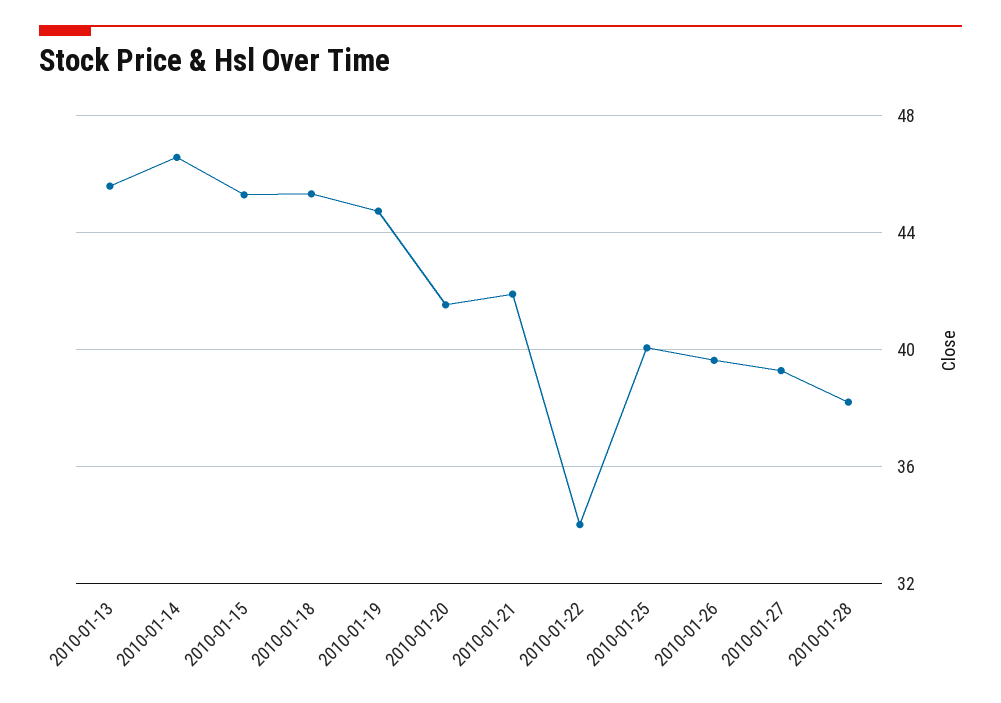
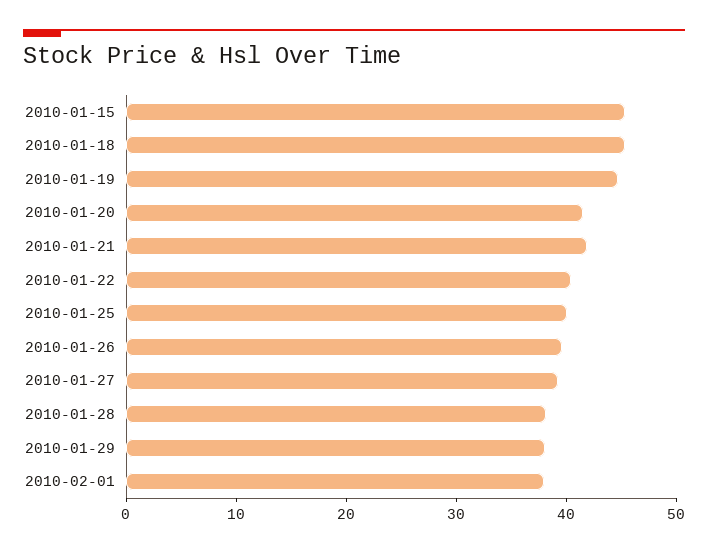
2010-01-13: 45.5 -> none
2010-01-14: 46.5 -> none
2010-01-22: 34 -> 40
2010-01-29: none -> 38
2010-02-01: none -> 38

